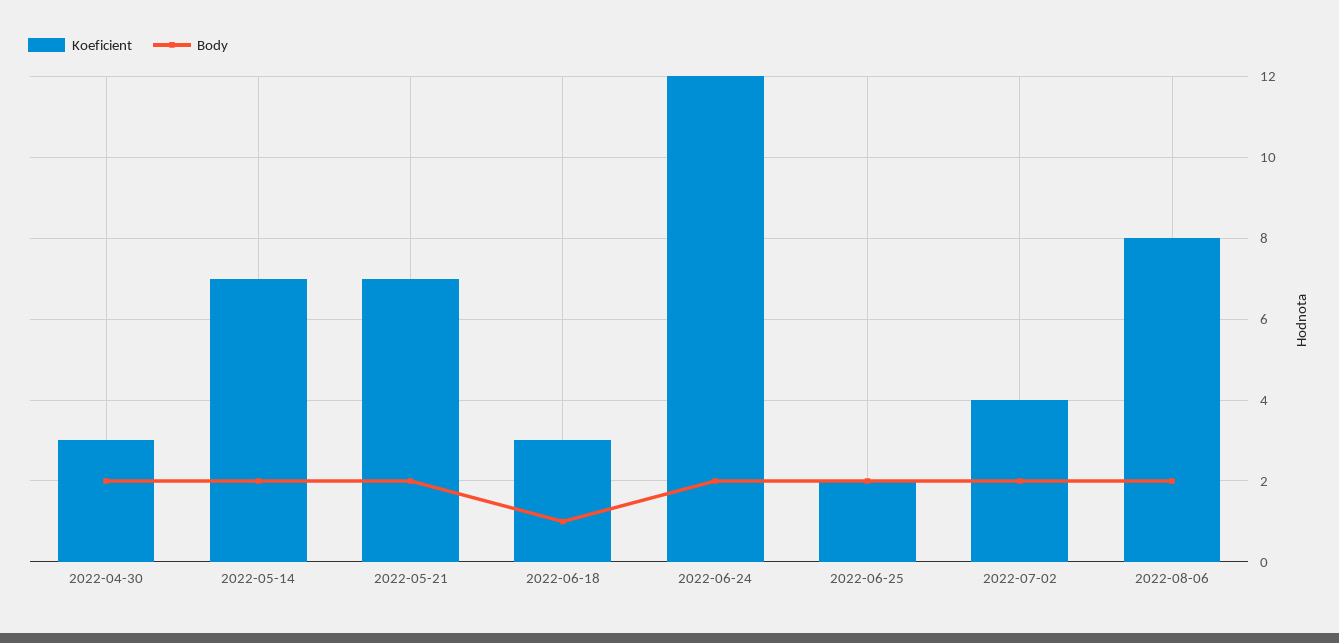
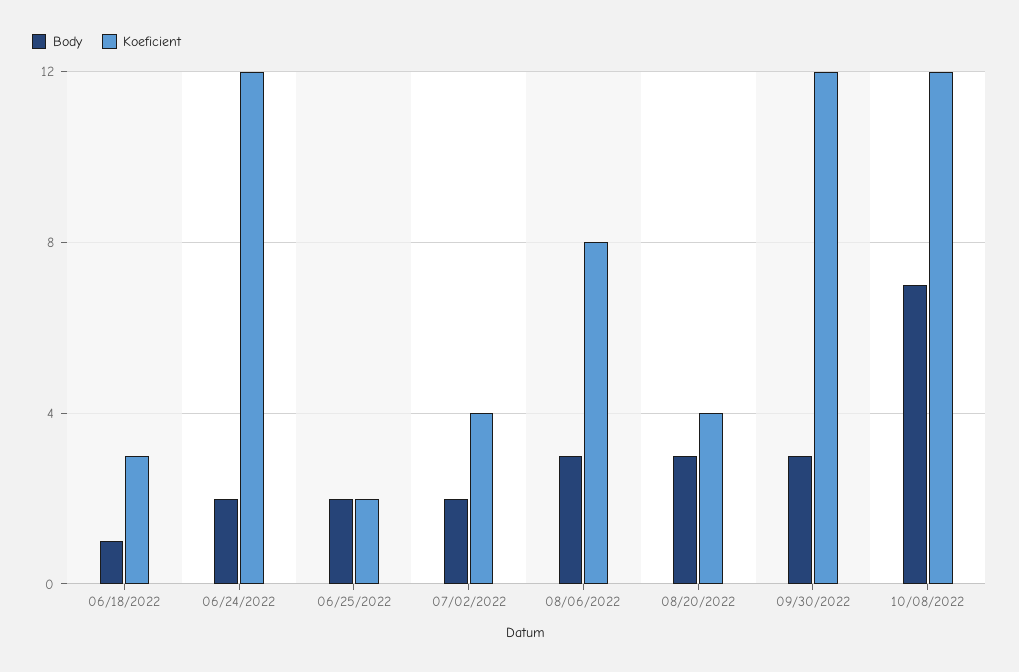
Koeficient, 2022-04-30: 3 -> none
Body, 2022-04-30: 2 -> none
Koeficient, 2022-05-14: 7 -> none
Body, 2022-05-14: 2 -> none
Koeficient, 2022-05-21: 7 -> none
Body, 2022-05-21: 2 -> none
Body, 2022-08-06: 2 -> 3
Body, 08/20/2022: none -> 3
Koeficient, 08/20/2022: none -> 4
Body, 09/30/2022: none -> 3
Koeficient, 09/30/2022: none -> 12
Body, 10/08/2022: none -> 7
Koeficient, 10/08/2022: none -> 12

